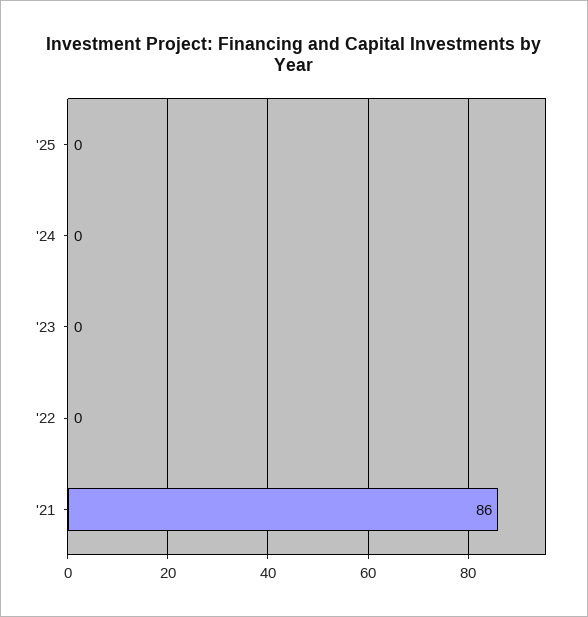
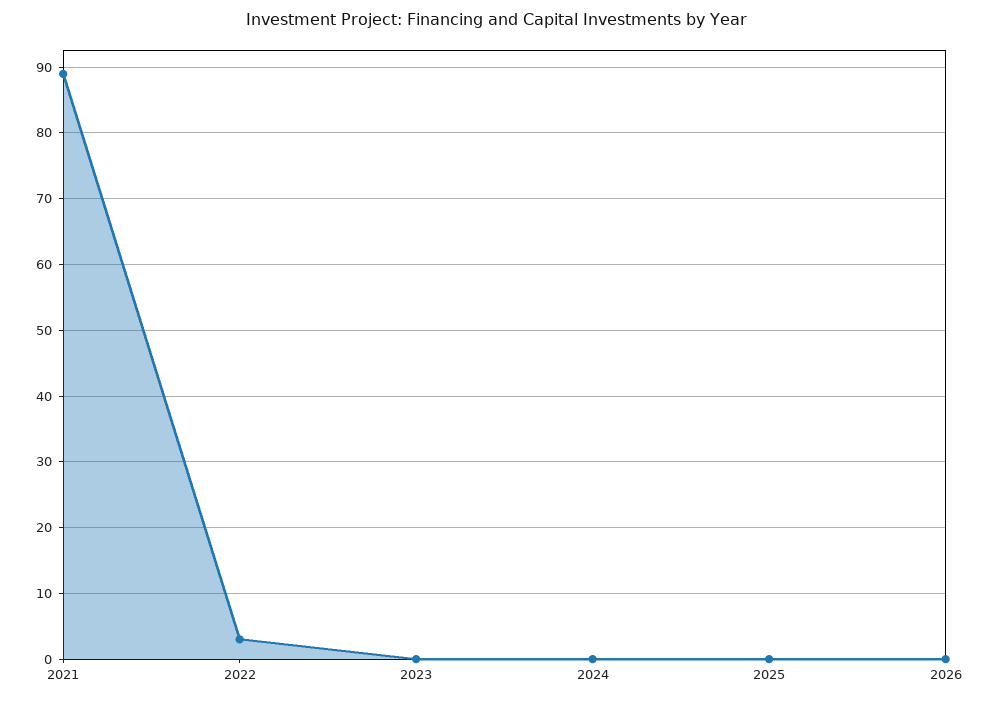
'22: 0 -> 3
'21: 86 -> 89
2026: none -> 0

